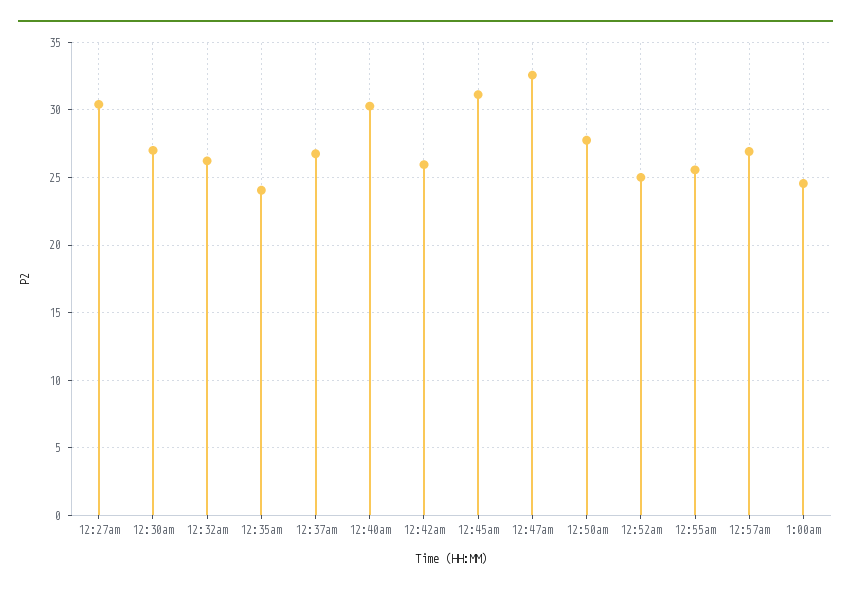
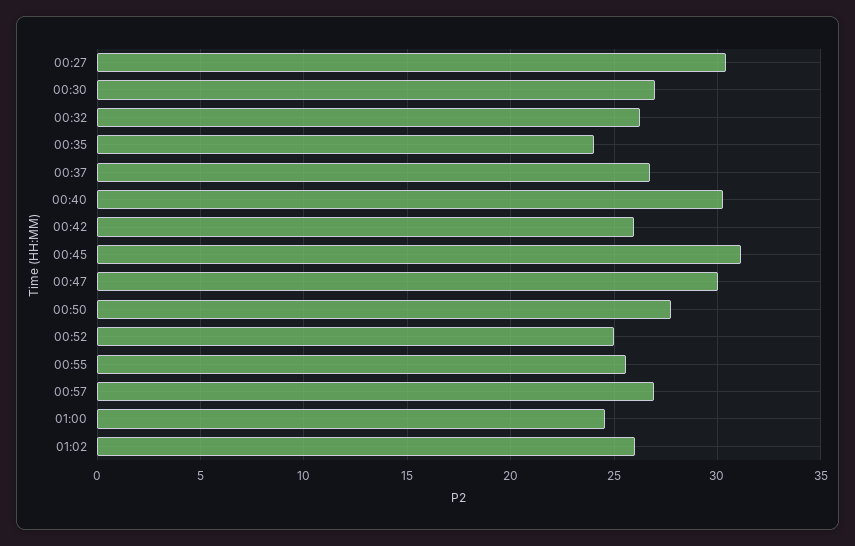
12:47am: 32.5 -> 30
01:02: none -> 26

